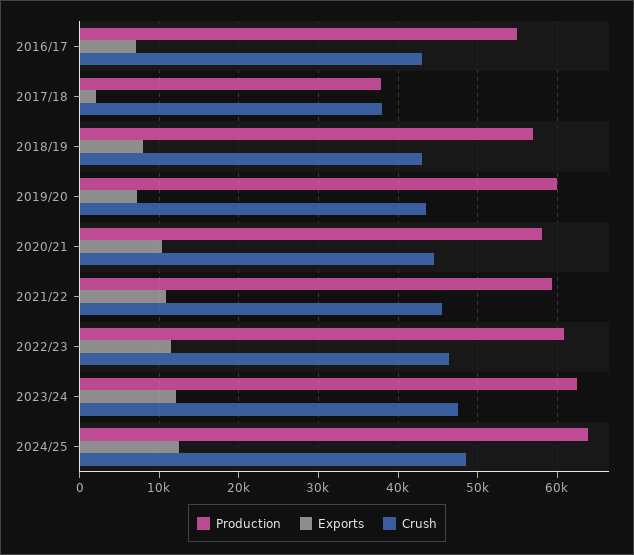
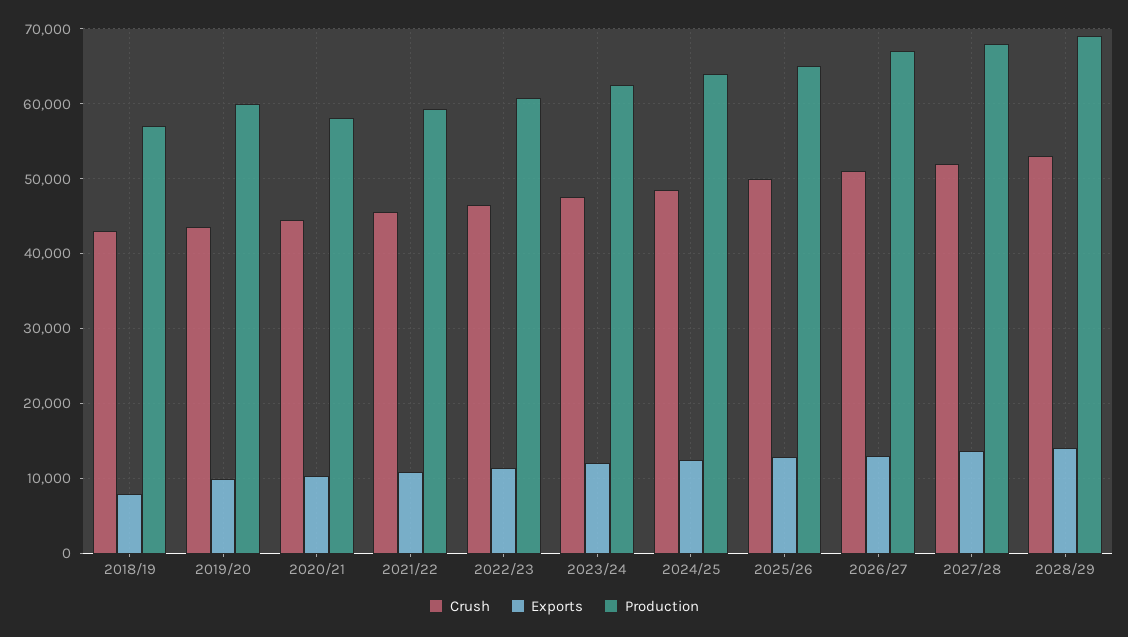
Production, 2016/17: 55000 -> none
Exports, 2016/17: 7000 -> none
Crush, 2016/17: 43000 -> none
Production, 2017/18: 38000 -> none
Exports, 2017/18: 2000 -> none
Crush, 2017/18: 38000 -> none
Exports, 2019/20: 7000 -> 10000
Crush, 2025/26: none -> 50000
Exports, 2025/26: none -> 13000
Production, 2025/26: none -> 65000
Crush, 2026/27: none -> 51000
Exports, 2026/27: none -> 13000
Production, 2026/27: none -> 67000
Crush, 2027/28: none -> 52000
Exports, 2027/28: none -> 14000
Production, 2027/28: none -> 68000
Crush, 2028/29: none -> 53000
Exports, 2028/29: none -> 14000
Production, 2028/29: none -> 69000

